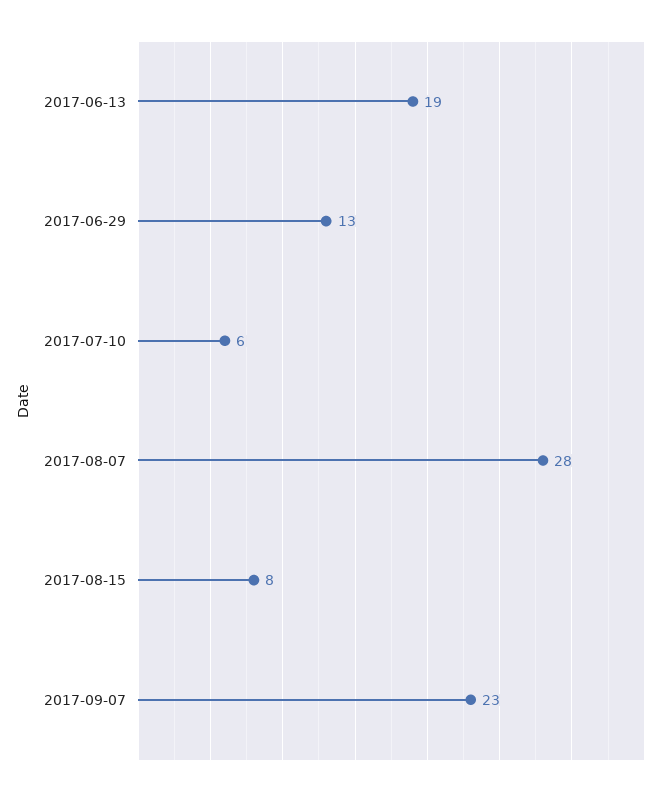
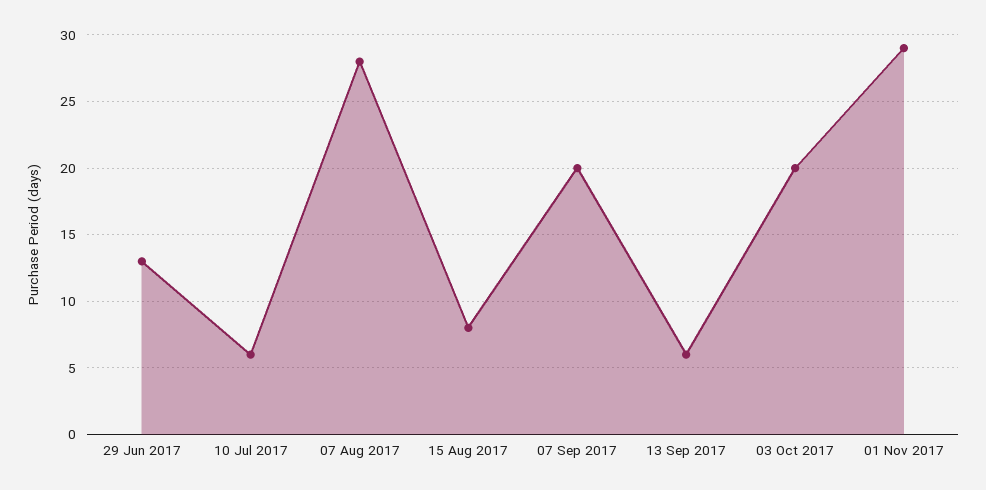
2017-06-13: 19 -> none
2017-09-07: 23 -> 20
13 Sep 2017: none -> 6
03 Oct 2017: none -> 20
01 Nov 2017: none -> 29

